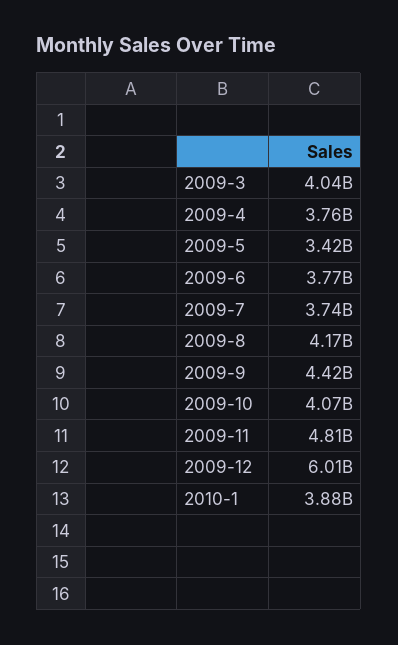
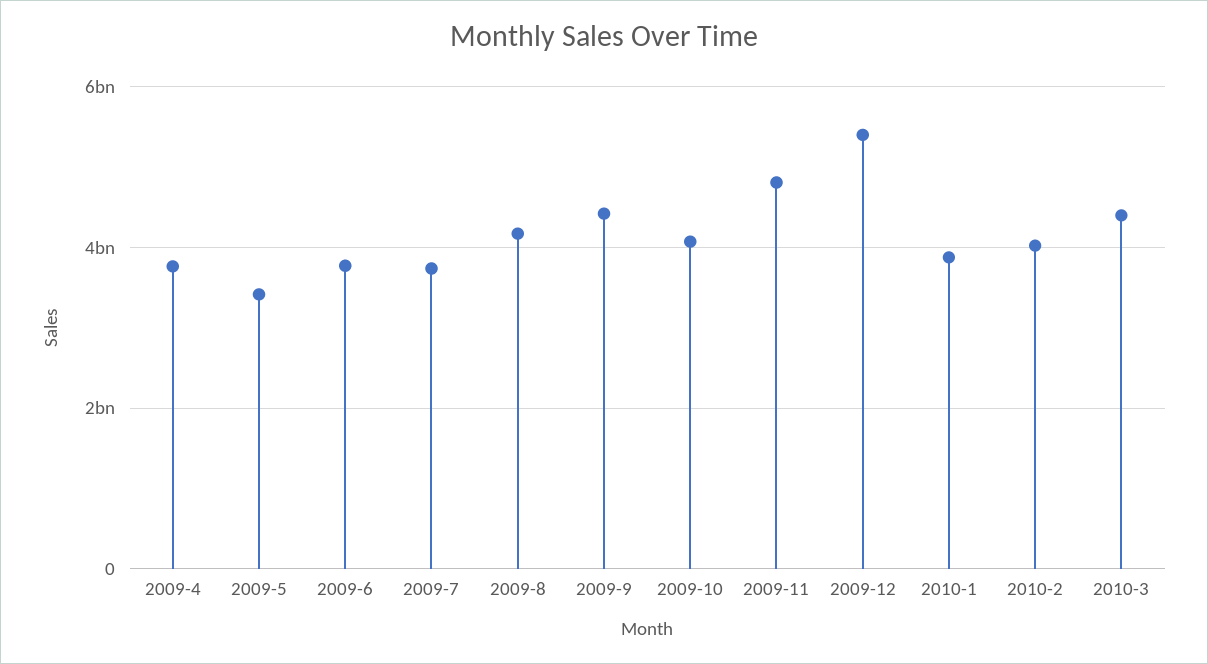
2009-3: 4040000000 -> none
2009-12: 6010000000 -> 5400000000
2010-2: none -> 4000000000
2010-3: none -> 4400000000

